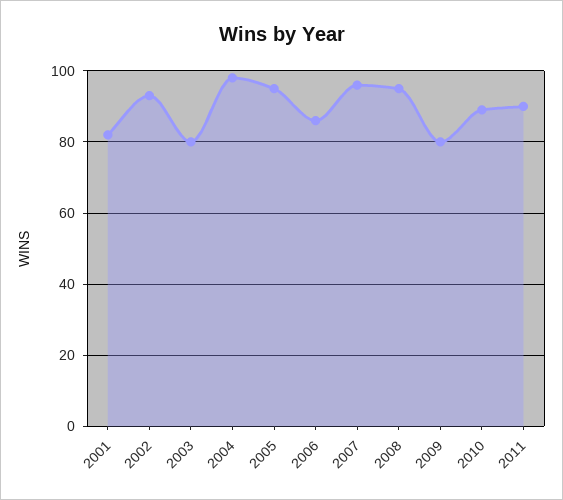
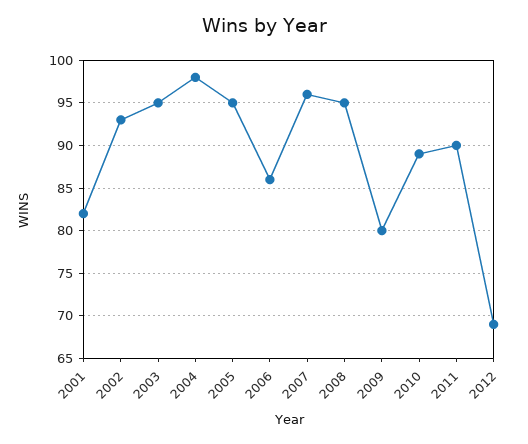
2003: 80 -> 95
2012: none -> 69

